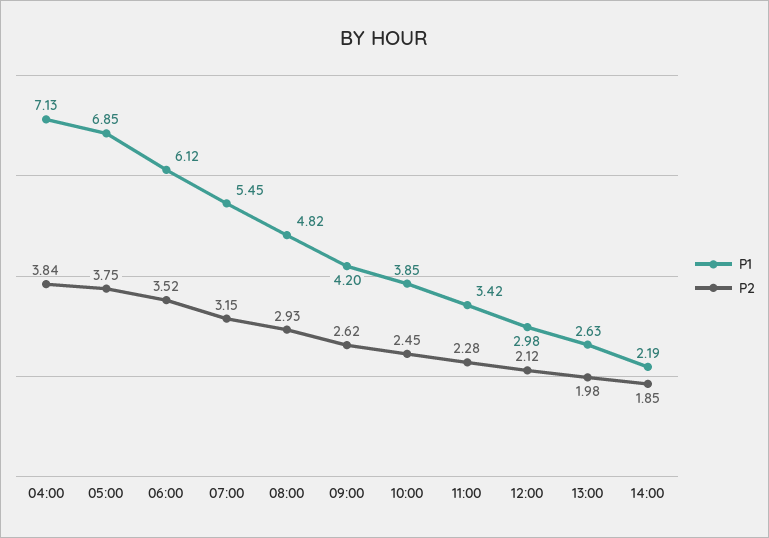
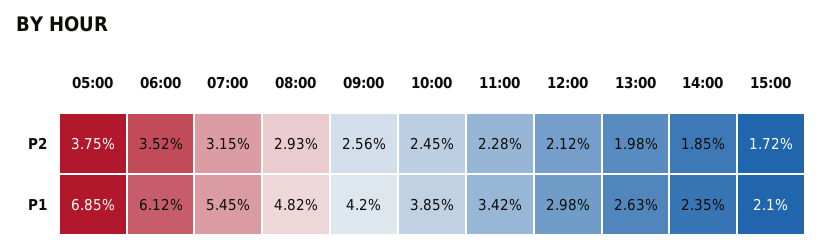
P1, 04:00: 7.13 -> none
P2, 04:00: 3.84 -> none
P2, 09:00: 2.62 -> 2.56
P1, 14:00: 2.19 -> 2.35
P2, 15:00: none -> 1.72
P1, 15:00: none -> 2.1

